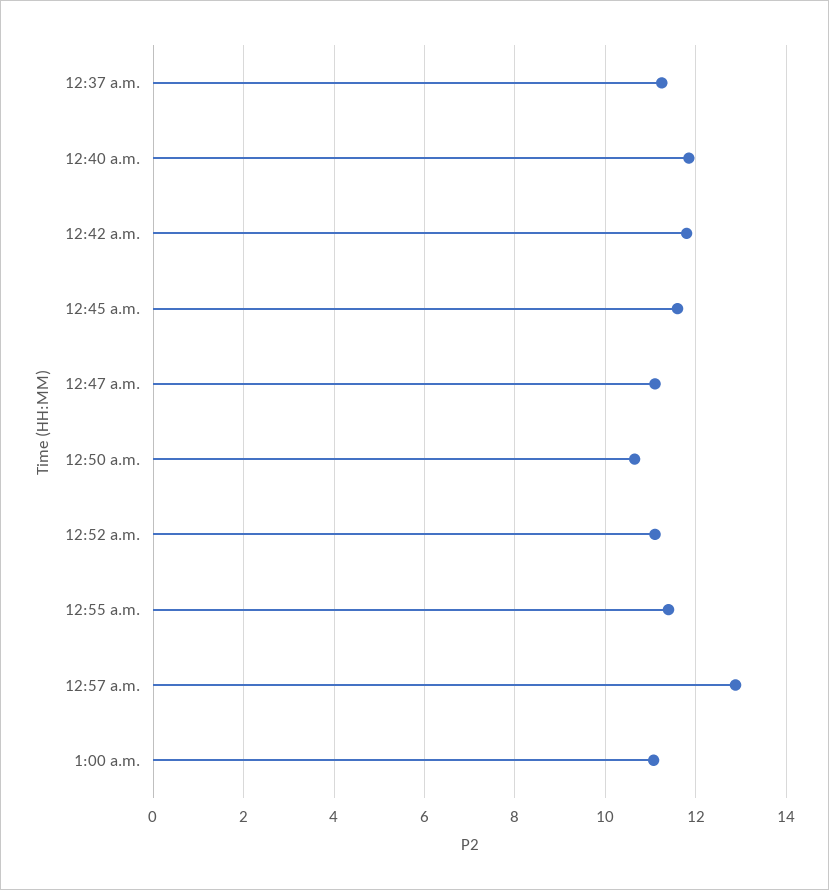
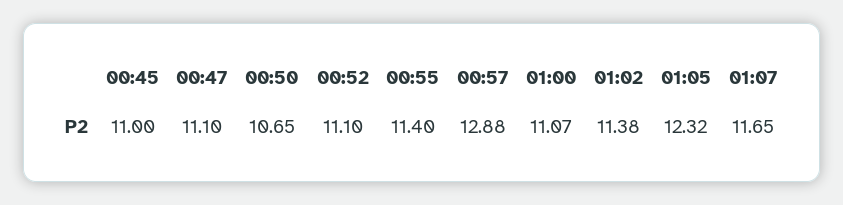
12:37 a.m.: 11.2 -> none
12:40 a.m.: 11.8 -> none
12:42 a.m.: 11.8 -> none
12:45 a.m.: 11.6 -> 11
01:02: none -> 11.38
01:05: none -> 12.32
01:07: none -> 11.65

